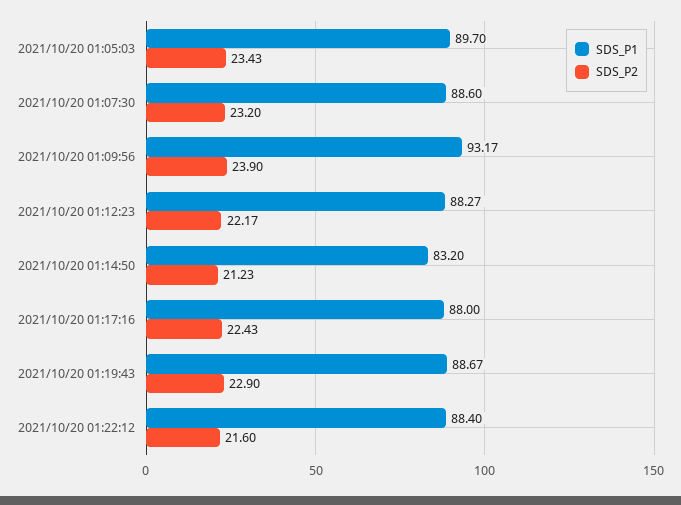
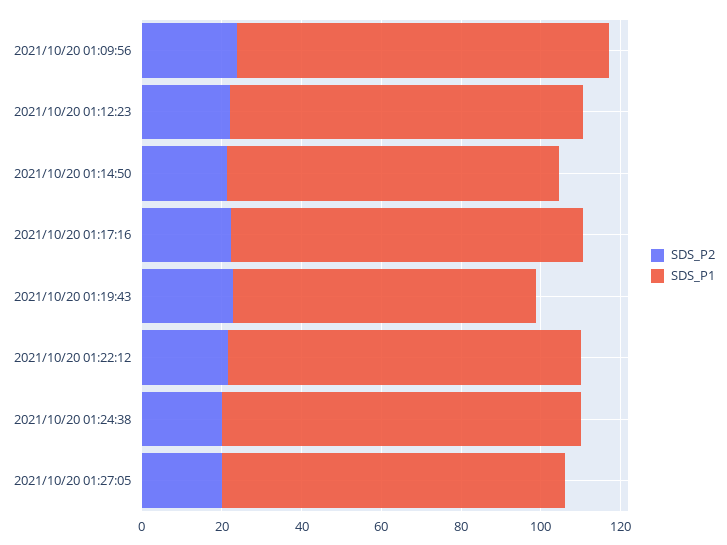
SDS_P1, 2021/10/20 01:05:03: 89.7 -> none
SDS_P2, 2021/10/20 01:05:03: 23.43 -> none
SDS_P1, 2021/10/20 01:07:30: 88.6 -> none
SDS_P2, 2021/10/20 01:07:30: 23.2 -> none
SDS_P1, 2021/10/20 01:19:43: 88.67 -> 75
SDS_P2, 2021/10/20 01:24:38: none -> 20
SDS_P1, 2021/10/20 01:24:38: none -> 90
SDS_P2, 2021/10/20 01:27:05: none -> 20
SDS_P1, 2021/10/20 01:27:05: none -> 85

